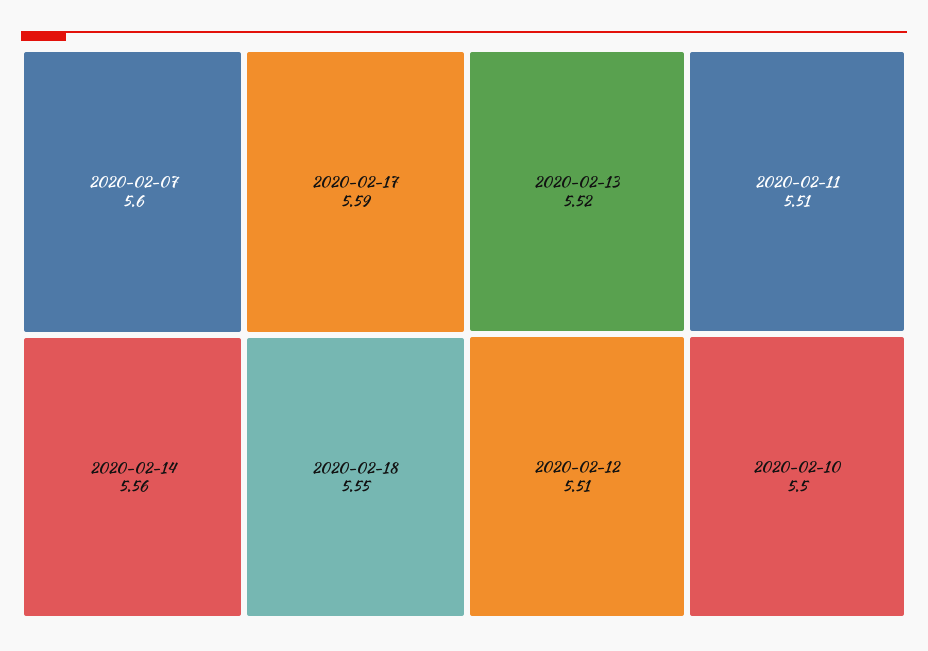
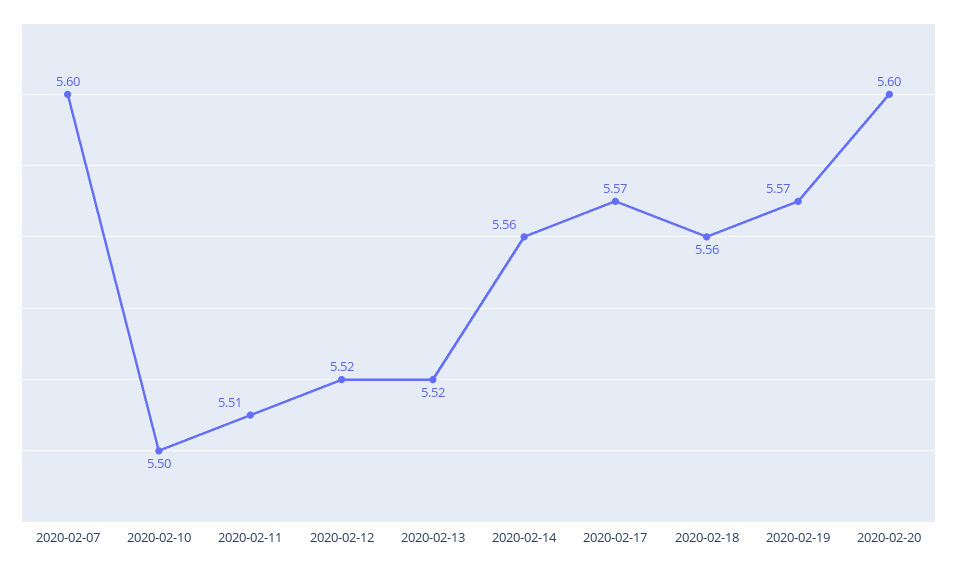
2020-02-17: 5.59 -> 5.57
2020-02-18: 5.55 -> 5.56
2020-02-12: 5.51 -> 5.52
2020-02-19: none -> 5.57
2020-02-20: none -> 5.6

